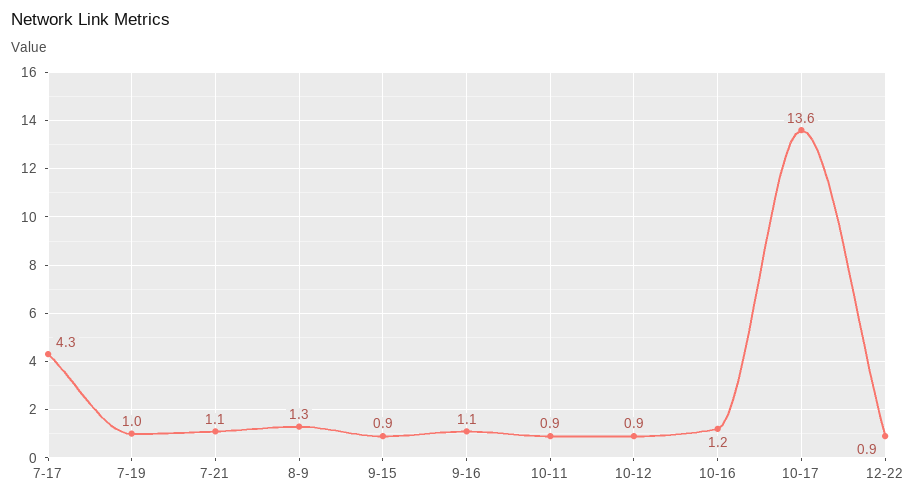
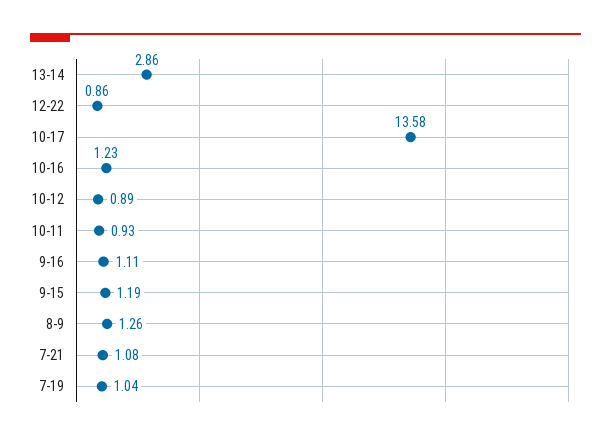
7-17: 4.3 -> none
9-15: 0.9 -> 1.19
13-14: none -> 2.86

